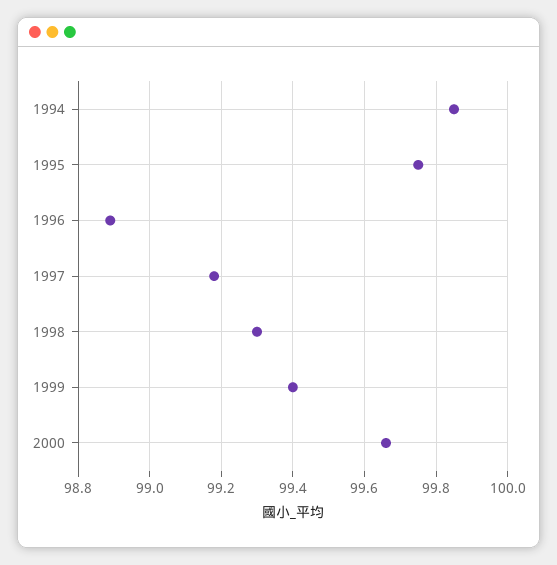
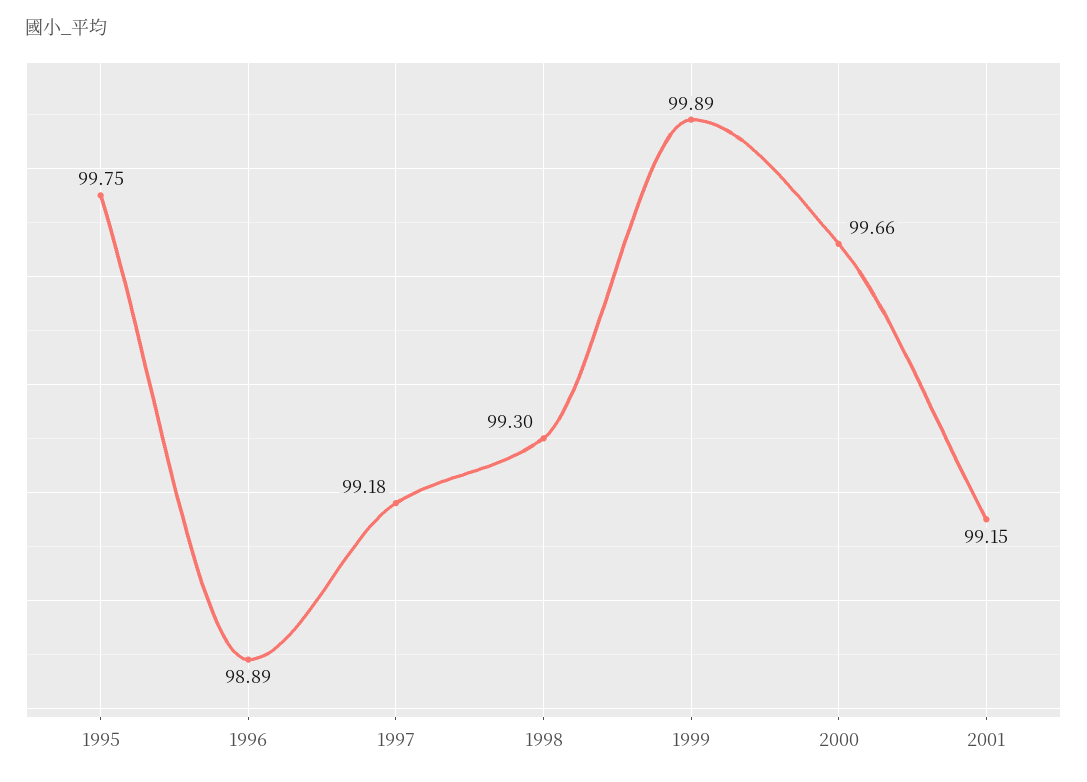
1994: 99.85 -> none
1999: 99.4 -> 99.89
2001: none -> 99.15

